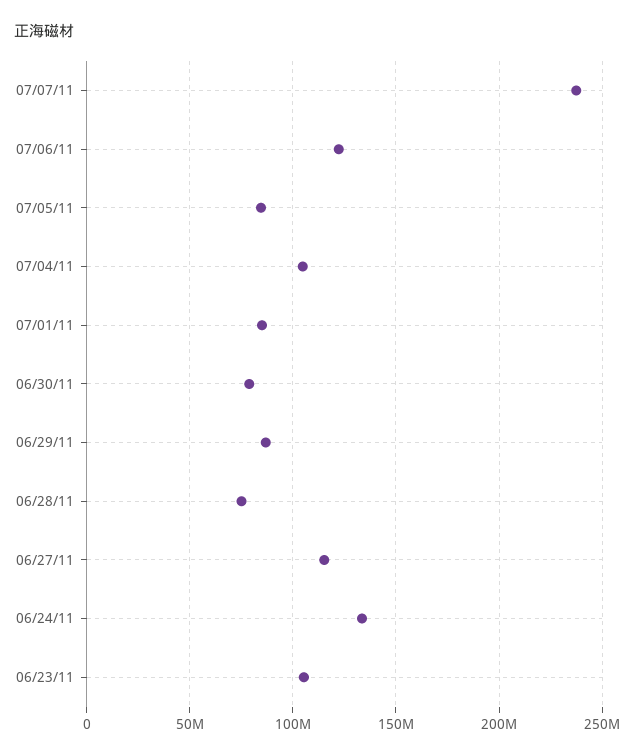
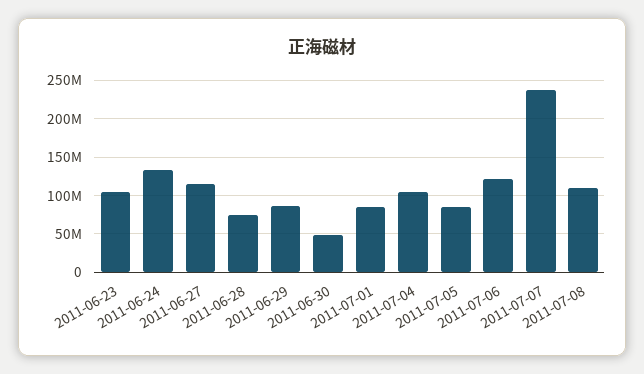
06/30/11: 80000000 -> 50000000
2011-07-08: none -> 110000000

